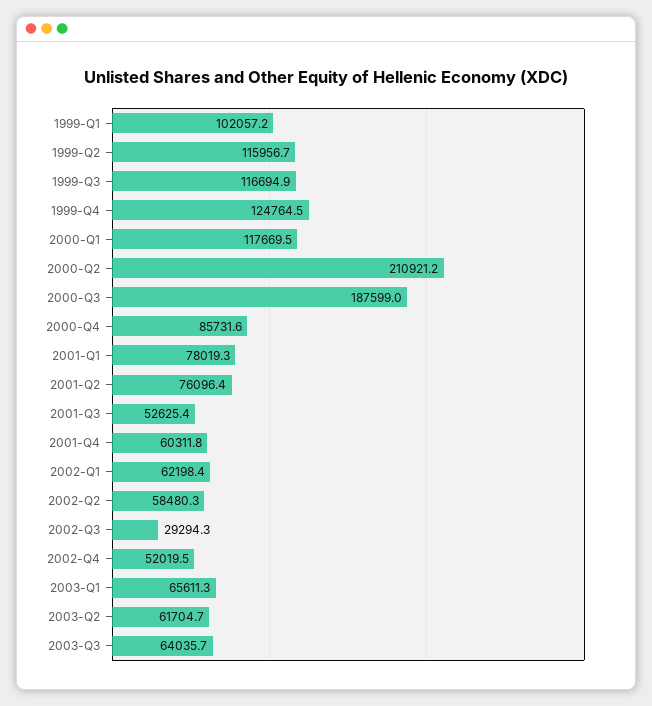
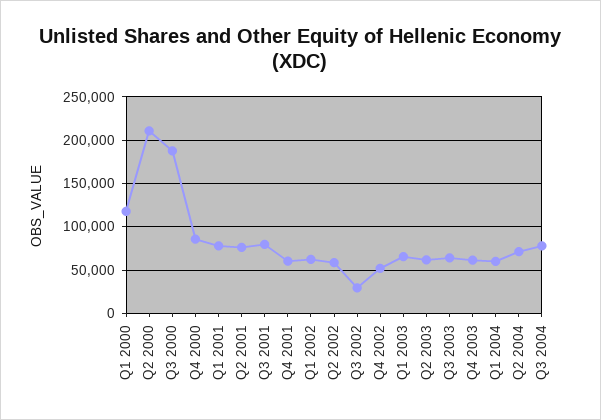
1999-Q1: 102057.2 -> none
1999-Q2: 115956.7 -> none
1999-Q3: 116694.9 -> none
1999-Q4: 124764.5 -> none
2001-Q3: 52625.4 -> 80000
Q4 2003: none -> 60000
Q1 2004: none -> 60000
Q2 2004: none -> 70000
Q3 2004: none -> 80000

